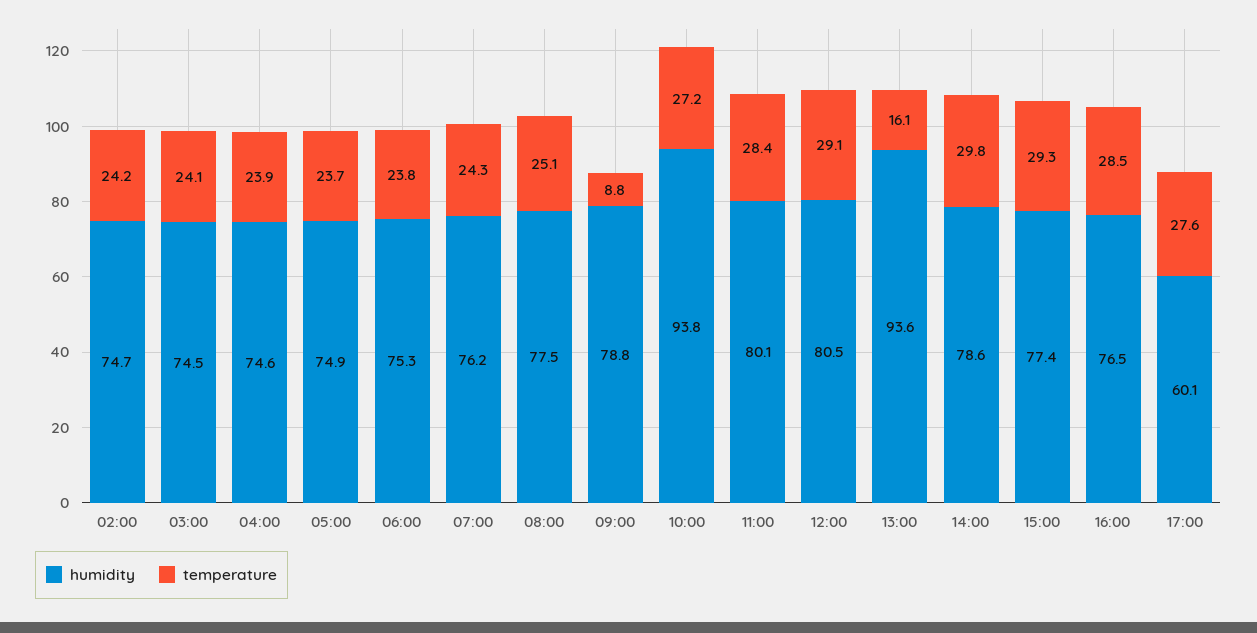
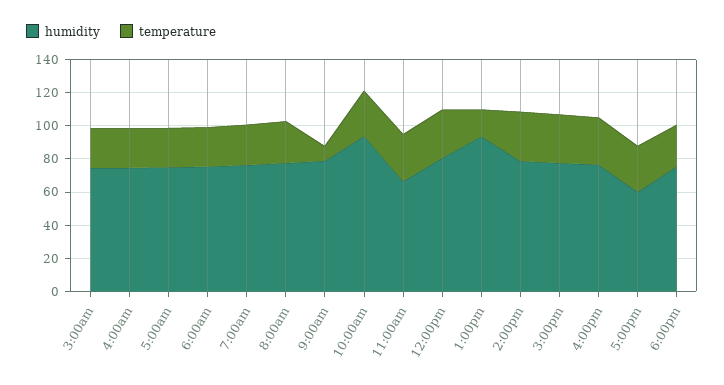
humidity, 02:00: 74.7 -> none
temperature, 02:00: 24.2 -> none
humidity, 11:00: 80.1 -> 65
humidity, 6:00pm: none -> 75
temperature, 6:00pm: none -> 25

